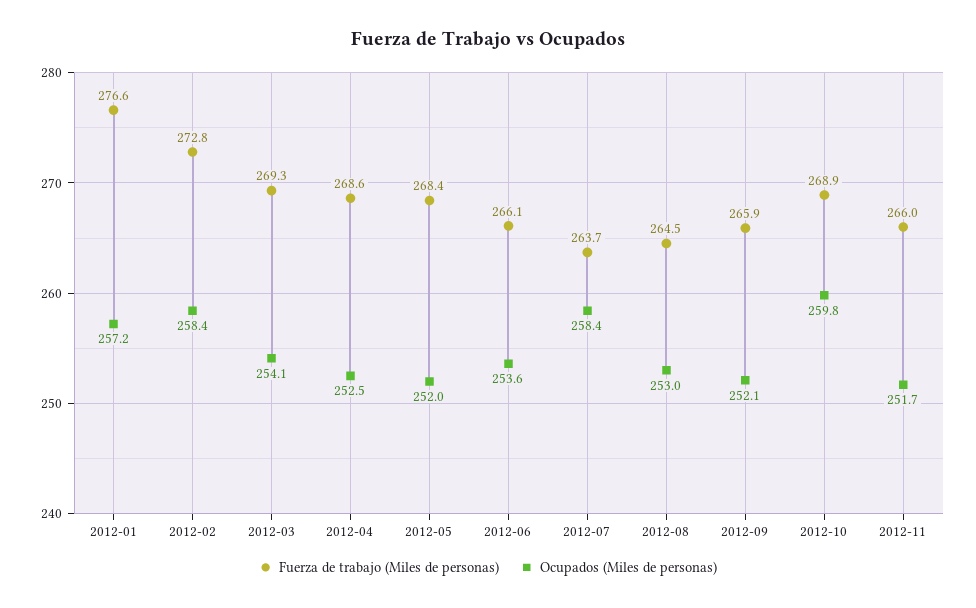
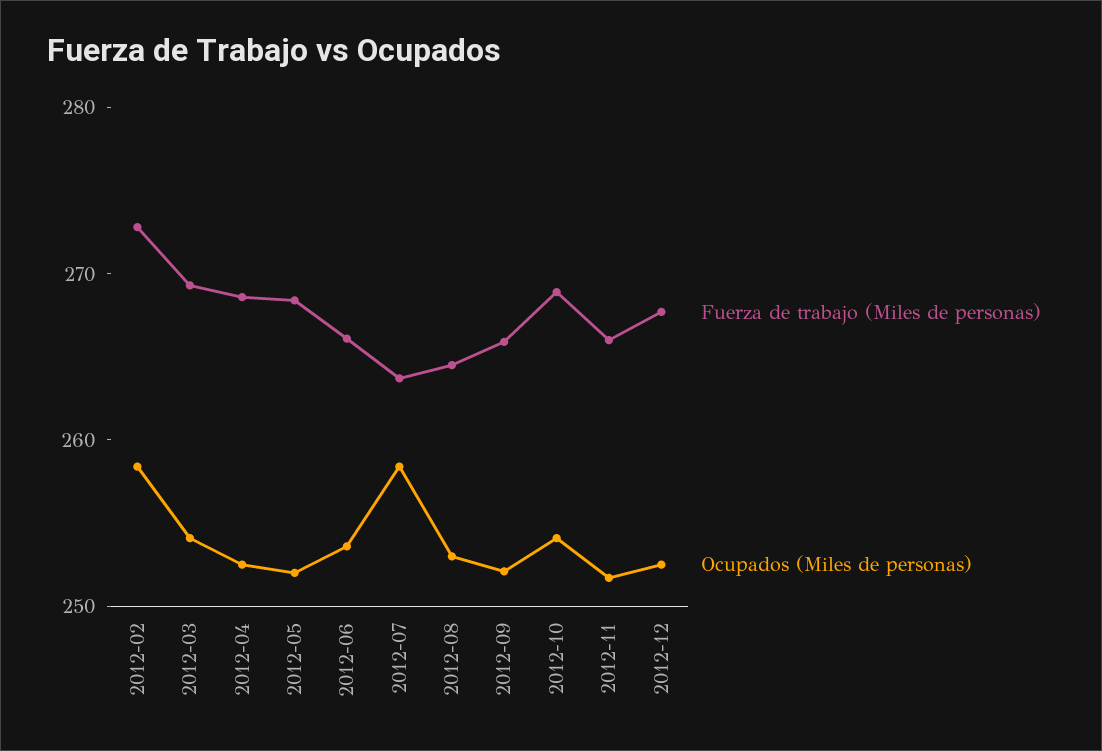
Fuerza de trabajo (Miles de personas), 2012-01: 276.6 -> none
Ocupados (Miles de personas), 2012-01: 257.2 -> none
Ocupados (Miles de personas), 2012-10: 259.8 -> 254
Fuerza de trabajo (Miles de personas), 2012-12: none -> 268
Ocupados (Miles de personas), 2012-12: none -> 252

